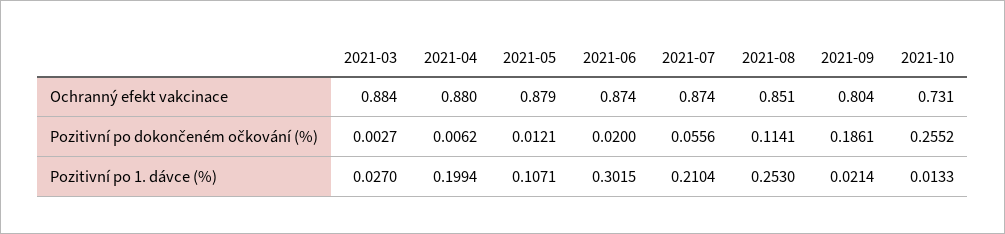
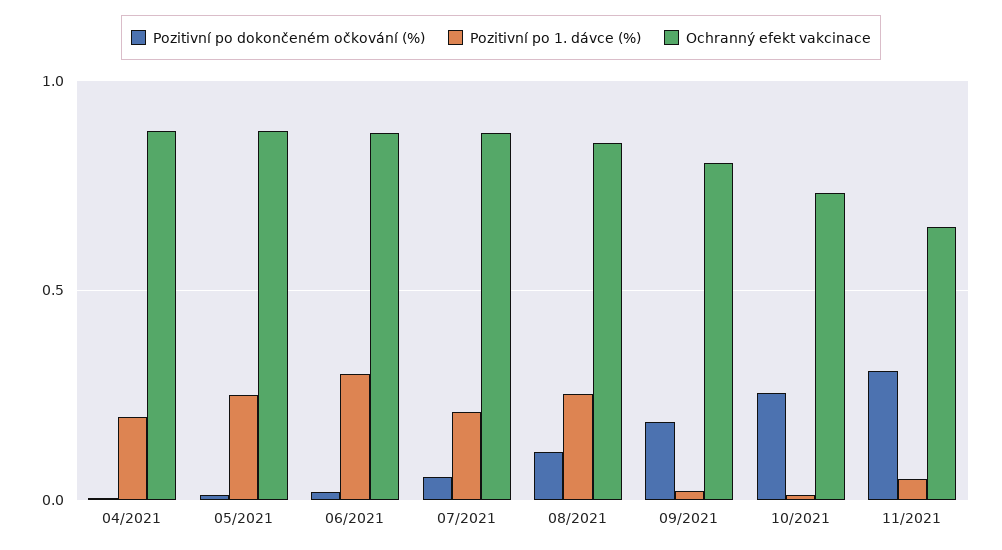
Ochranný efekt vakcinace, 2021-03: 0.884 -> none
Pozitivní po dokončeném očkování (%), 2021-03: 0.0027 -> none
Pozitivní po 1. dávce (%), 2021-03: 0.027 -> none
Pozitivní po 1. dávce (%), 2021-05: 0.1071 -> 0.25
Pozitivní po dokončeném očkování (%), 11/2021: none -> 0.3
Pozitivní po 1. dávce (%), 11/2021: none -> 0.05
Ochranný efekt vakcinace, 11/2021: none -> 0.65

